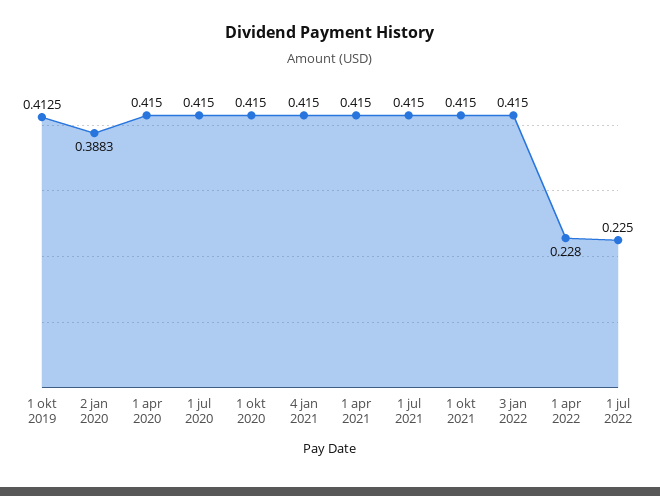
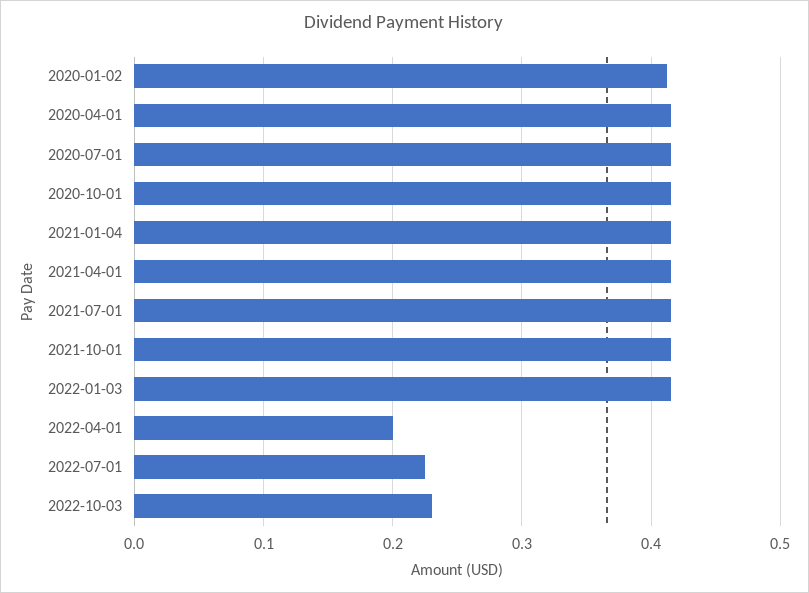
1 okt 2019: 0.4125 -> none
2 jan 2020: 0.3883 -> 0.41
1 apr 2022: 0.228 -> 0.2
2022-10-03: none -> 0.23

